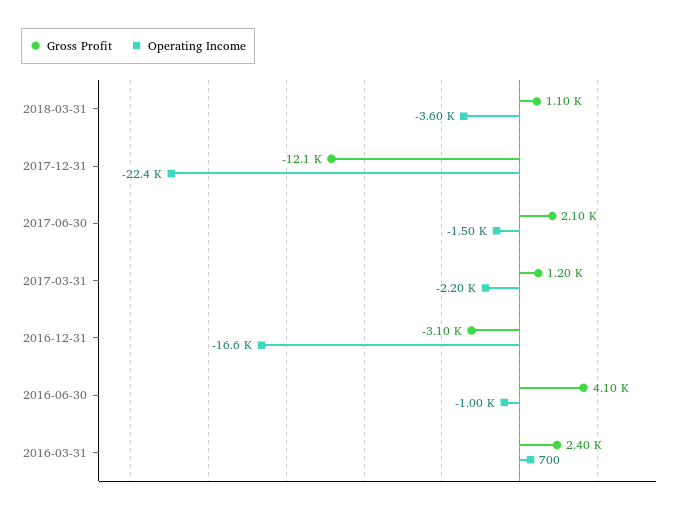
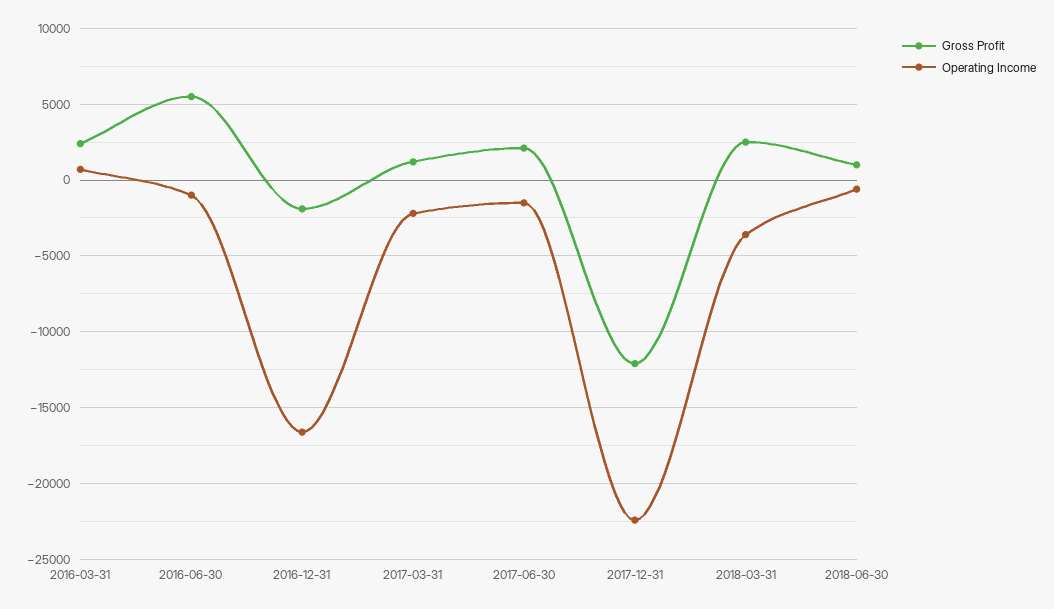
Gross Profit, 2018-03-31: 1100 -> 2500
Gross Profit, 2016-12-31: -3100 -> -2000
Gross Profit, 2016-06-30: 4100 -> 5500
Gross Profit, 2018-06-30: none -> 1000
Operating Income, 2018-06-30: none -> -500

